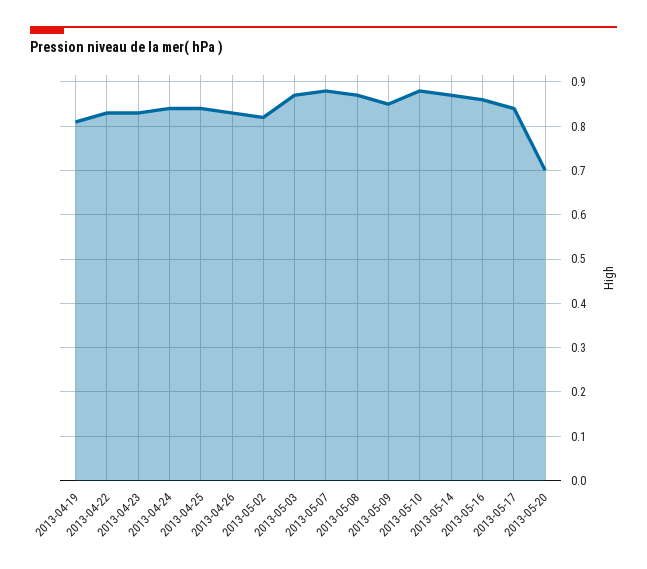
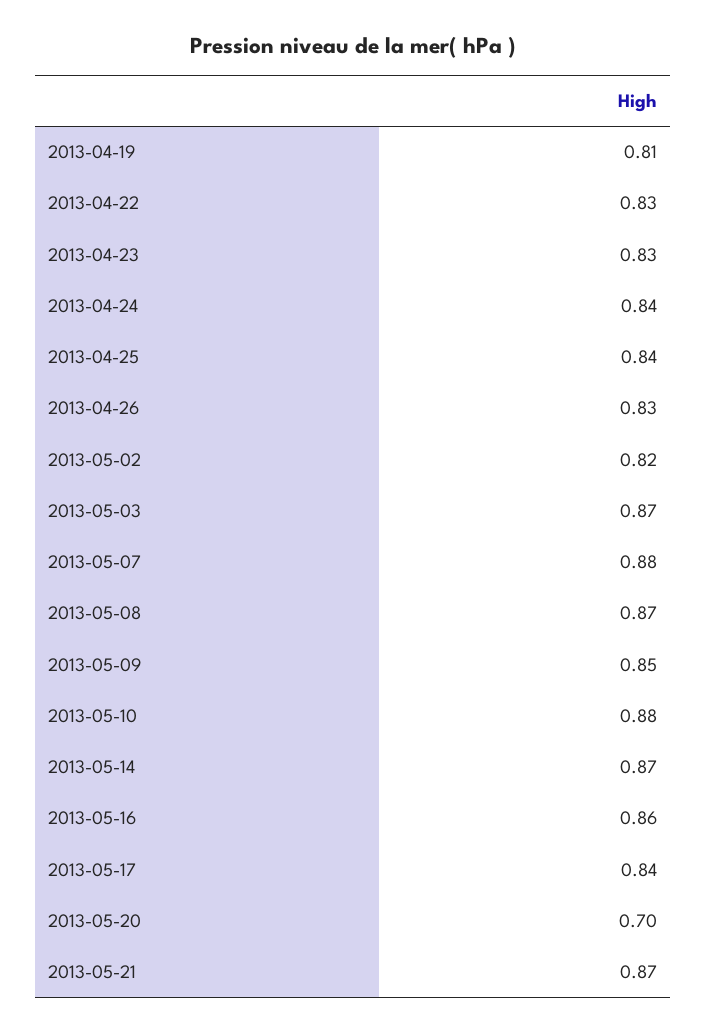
2013-05-21: none -> 0.87

